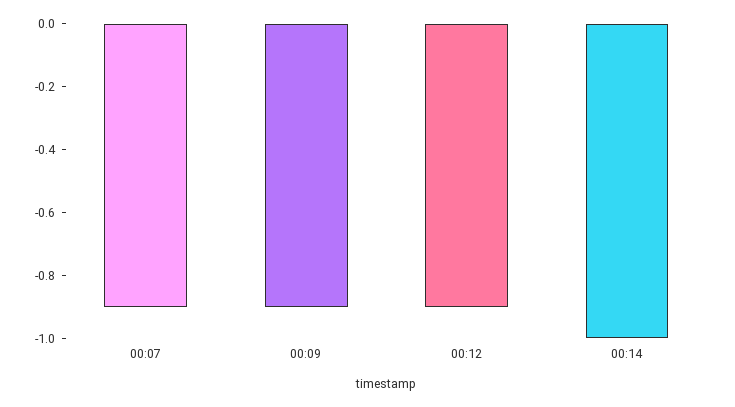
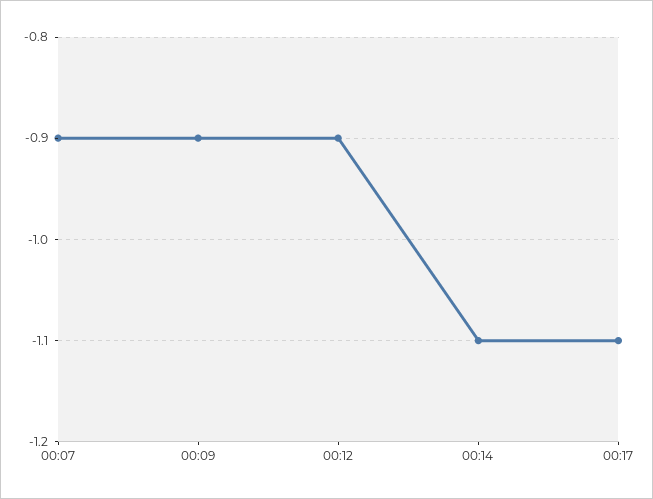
00:14: -1 -> -1.1
00:17: none -> -1.1

